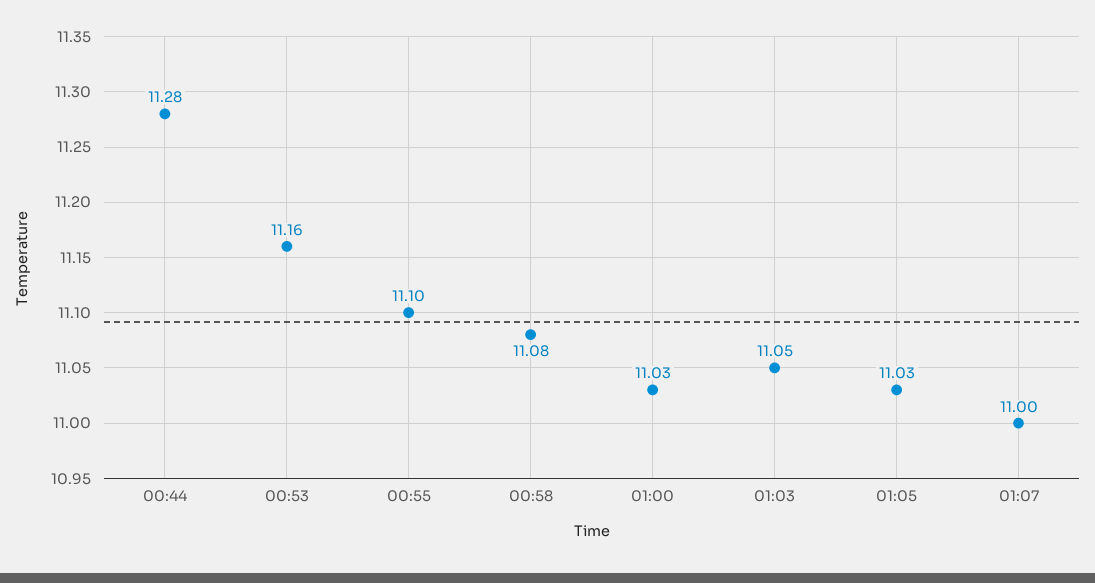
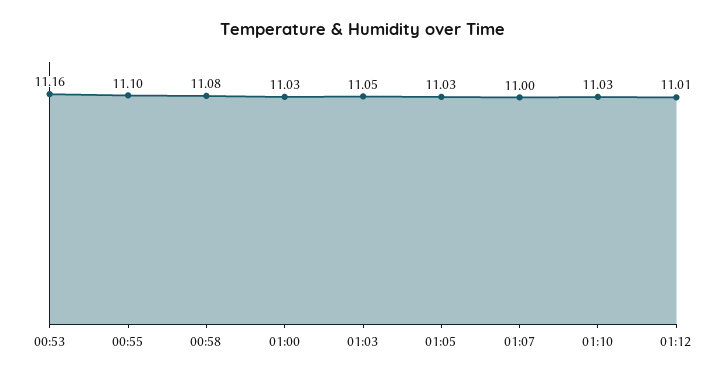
00:44: 11.28 -> none
01:10: none -> 11.03
01:12: none -> 11.01

